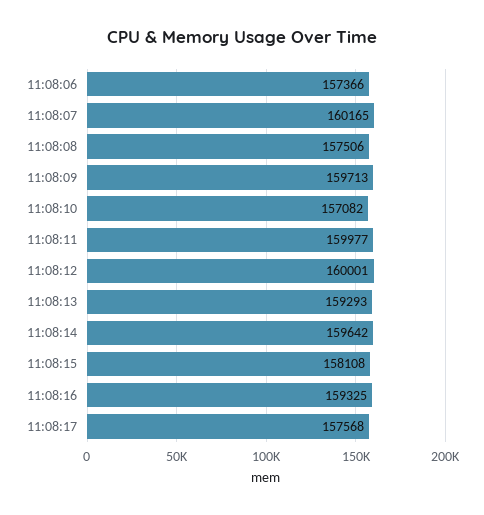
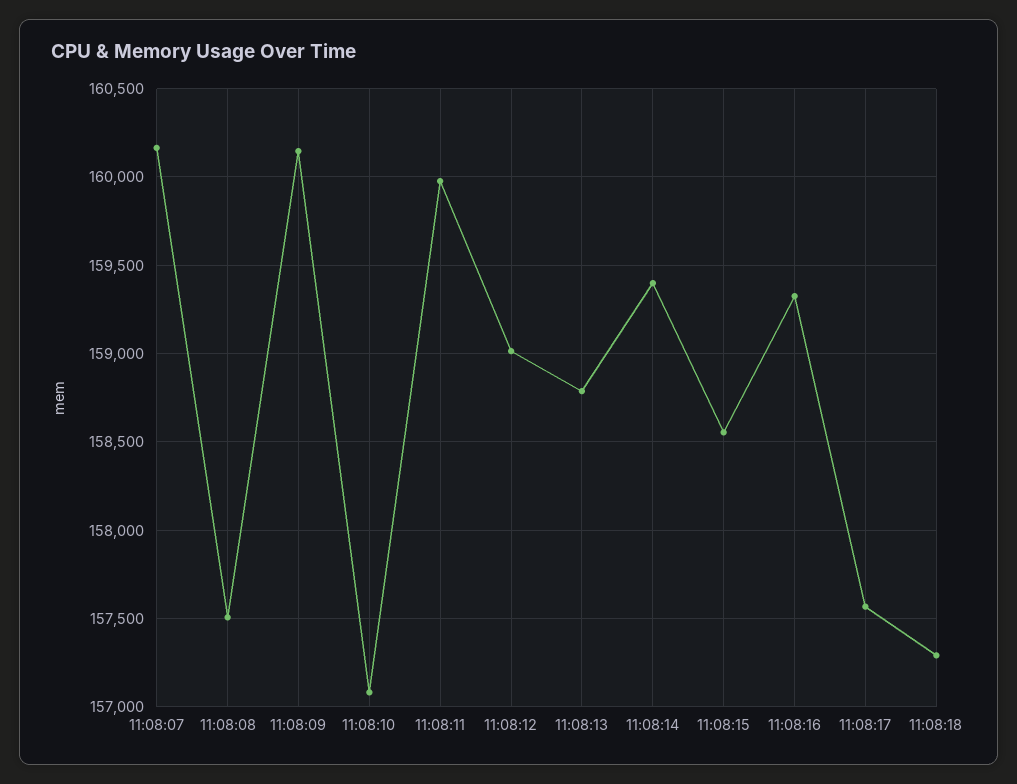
11:08:06: 157366 -> none
11:08:09: 159713 -> 160150
11:08:12: 160001 -> 159000
11:08:13: 159293 -> 158800
11:08:14: 159642 -> 159400
11:08:15: 158108 -> 158550
11:08:18: none -> 157300

